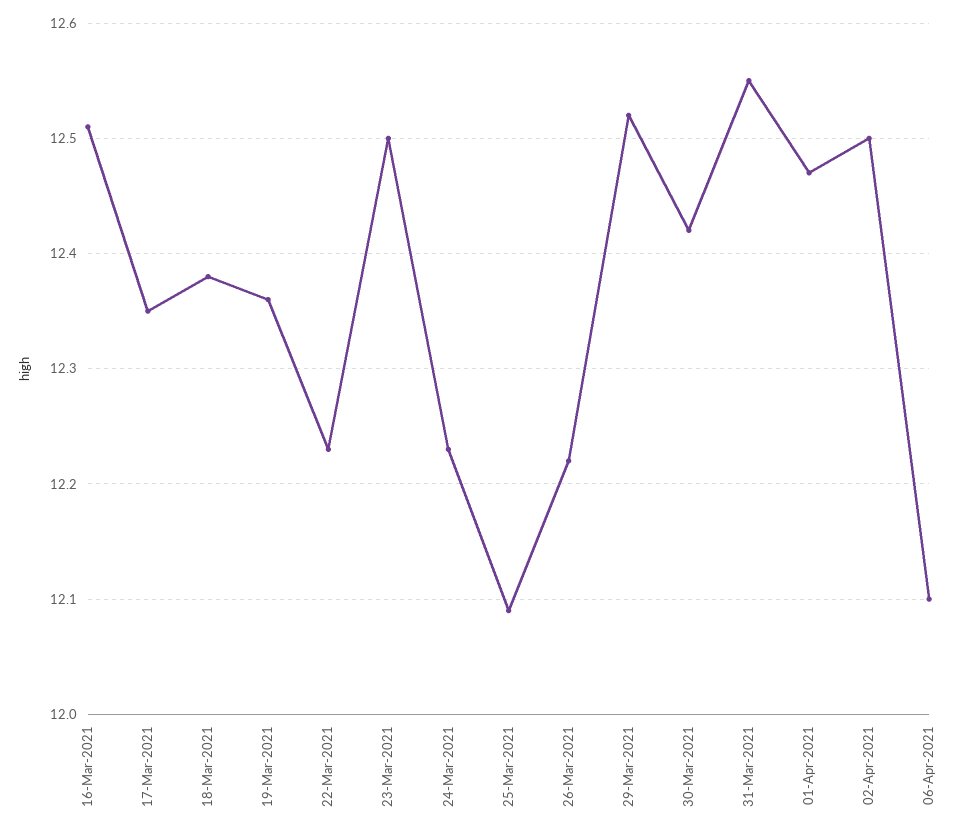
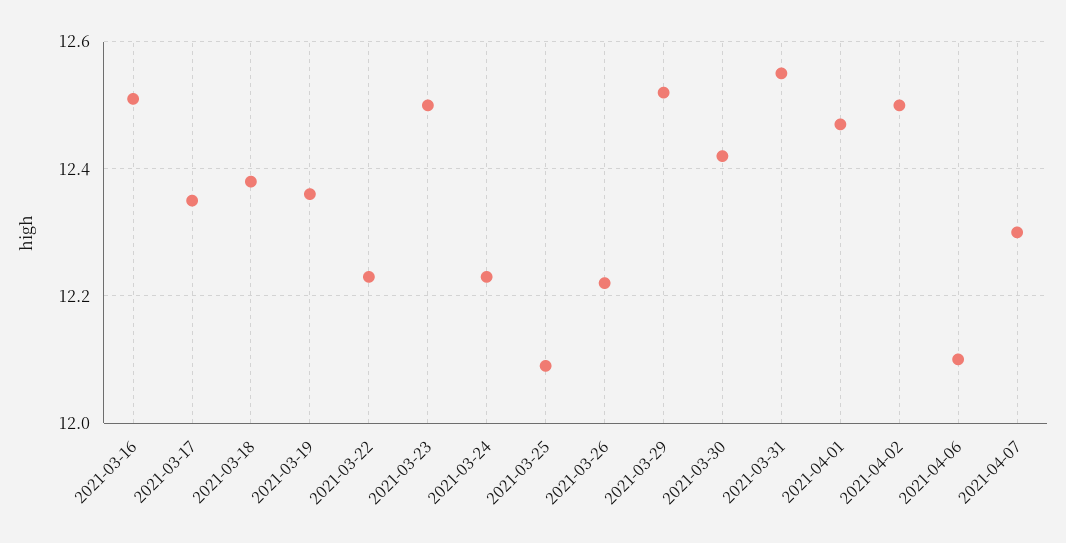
2021-04-07: none -> 12.3

